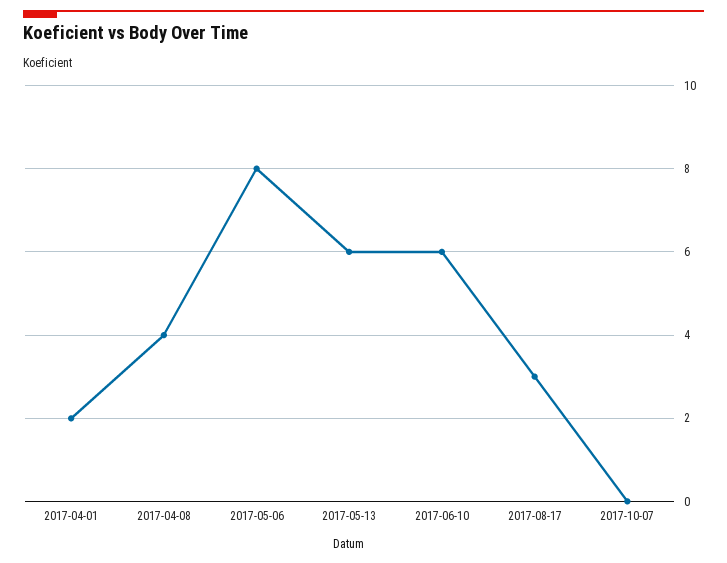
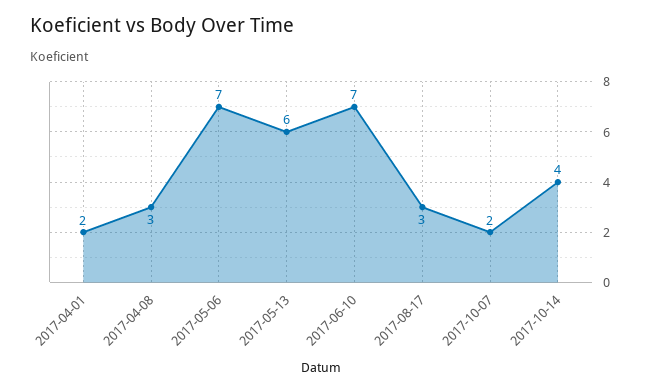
2017-04-08: 4 -> 3
2017-05-06: 8 -> 7
2017-06-10: 6 -> 7
2017-10-07: 0 -> 2
2017-10-14: none -> 4

